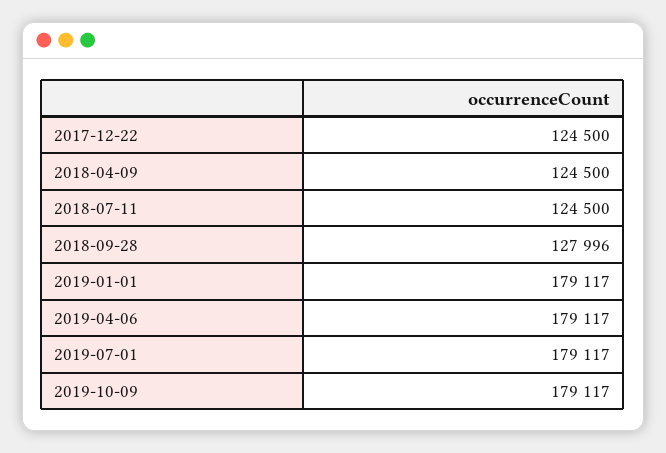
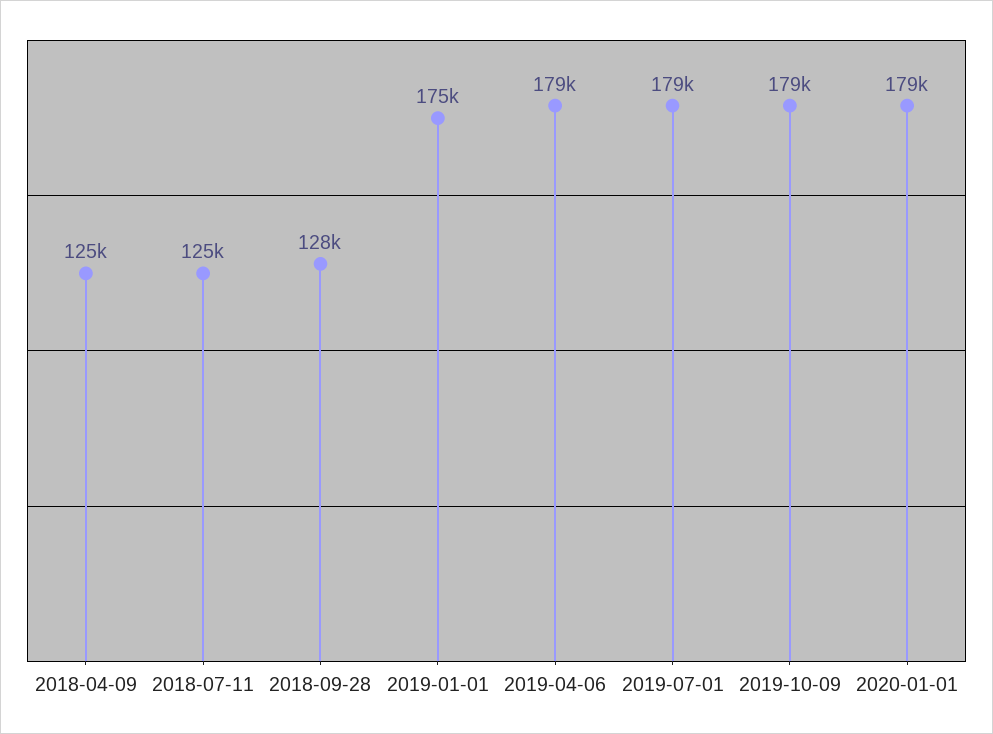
2017-12-22: 124500 -> none
2019-01-01: 179117 -> 175000
2020-01-01: none -> 179000

